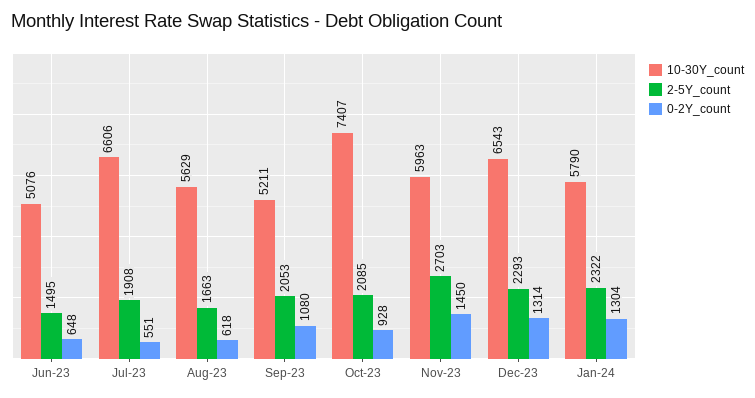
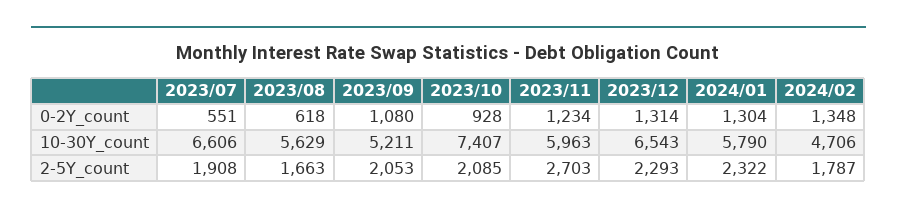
10-30Y_count, Jun-23: 5076 -> none
2-5Y_count, Jun-23: 1495 -> none
0-2Y_count, Jun-23: 648 -> none
0-2Y_count, Nov-23: 1450 -> 1234
0-2Y_count, 2024/02: none -> 1348
10-30Y_count, 2024/02: none -> 4706
2-5Y_count, 2024/02: none -> 1787

